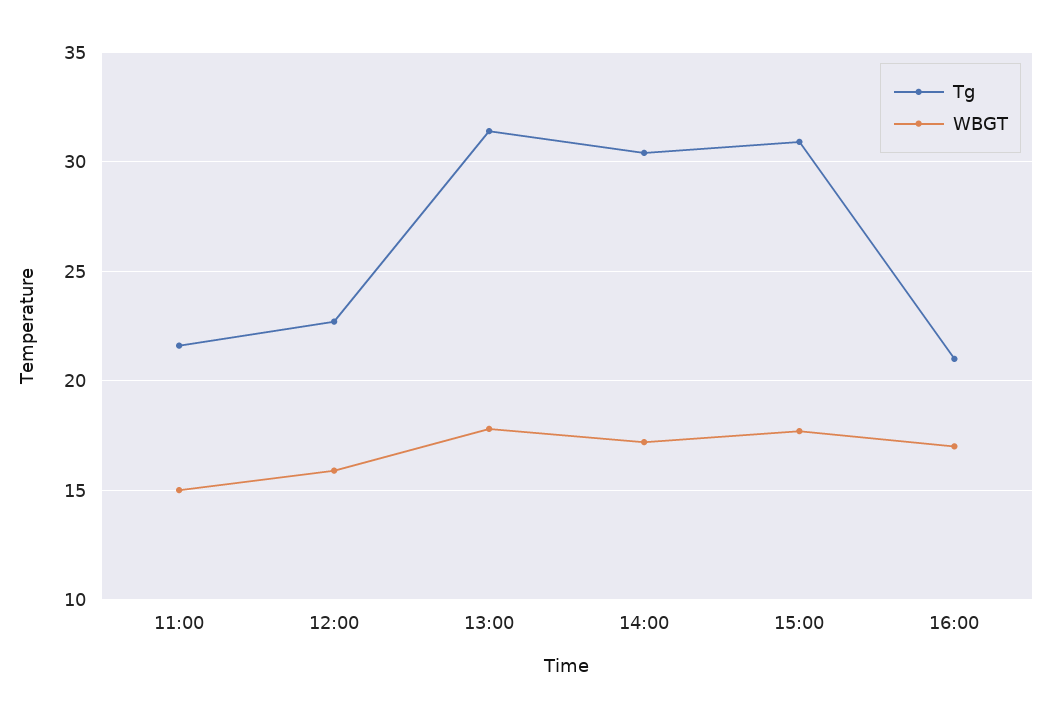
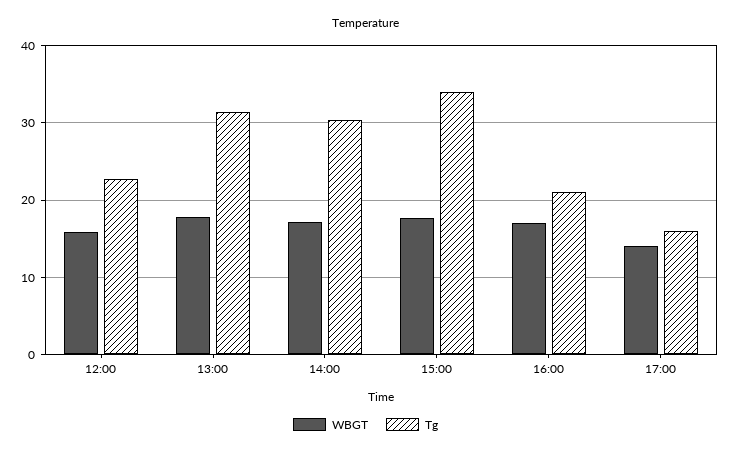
Tg, 11:00: 21.5 -> none
WBGT, 11:00: 15 -> none
Tg, 15:00: 31 -> 34
WBGT, 17:00: none -> 14
Tg, 17:00: none -> 16

